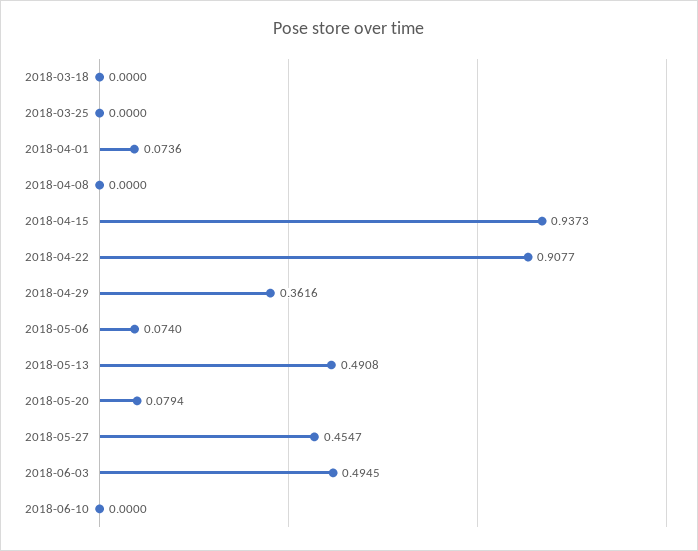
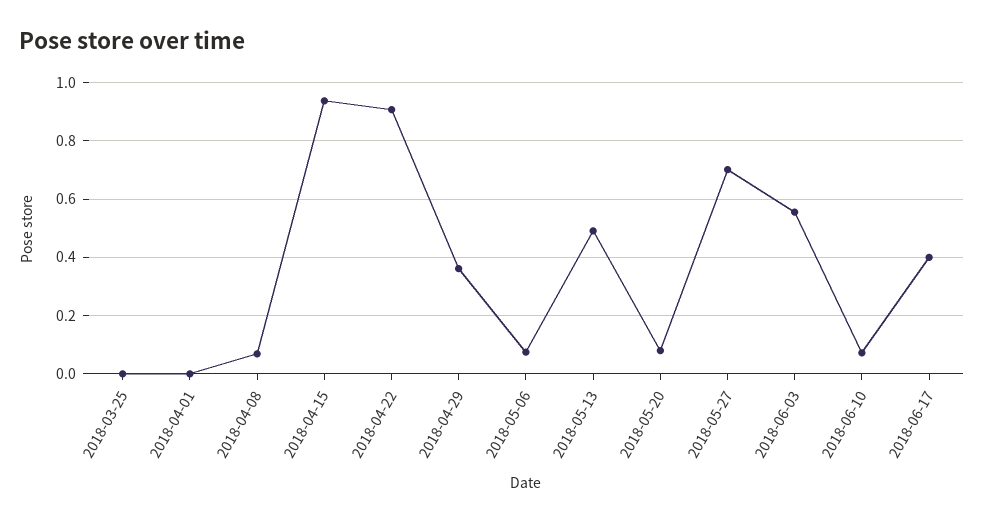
2018-03-18: 0 -> none
2018-04-01: 0.0736 -> 0
2018-04-08: 0 -> 0.075
2018-05-27: 0.4547 -> 0.7
2018-06-03: 0.4945 -> 0.55
2018-06-10: 0 -> 0.075
2018-06-17: none -> 0.4

